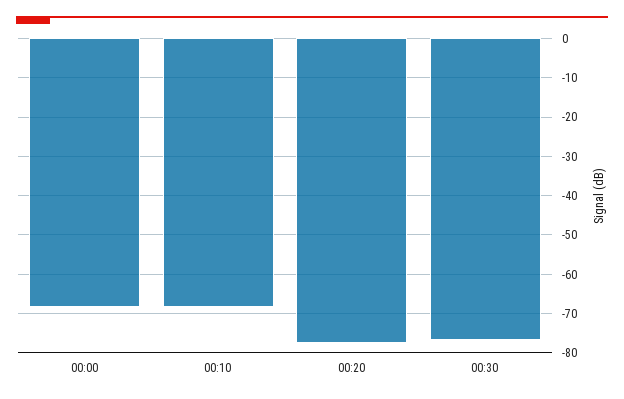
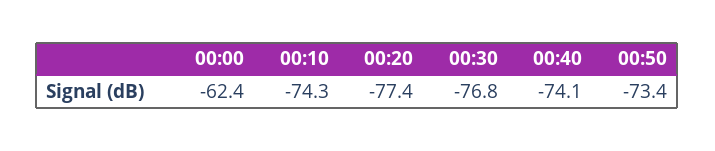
00:00: -68 -> -62.4
00:10: -68 -> -74.3
00:40: none -> -74.1
00:50: none -> -73.4

